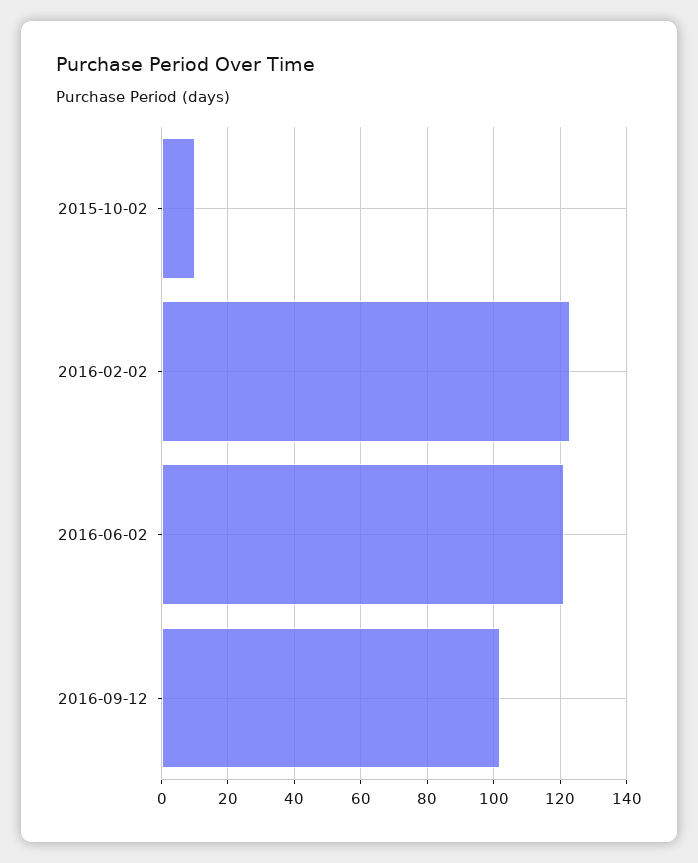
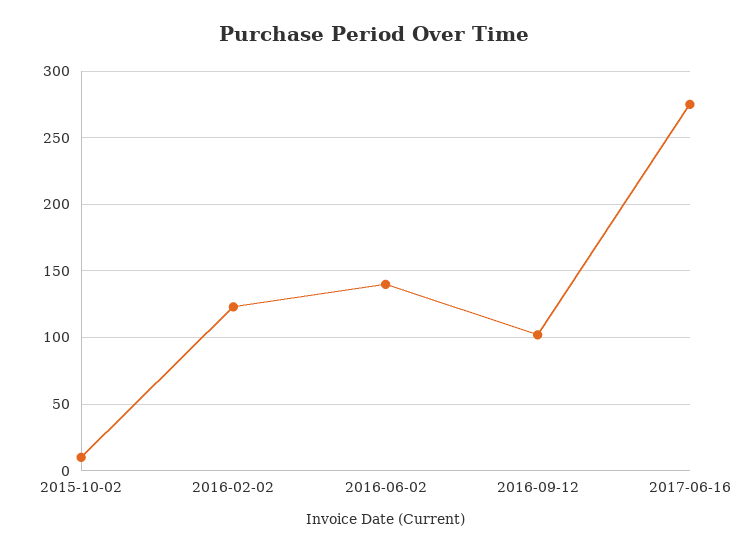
2016-06-02: 120 -> 140
2017-06-16: none -> 275

